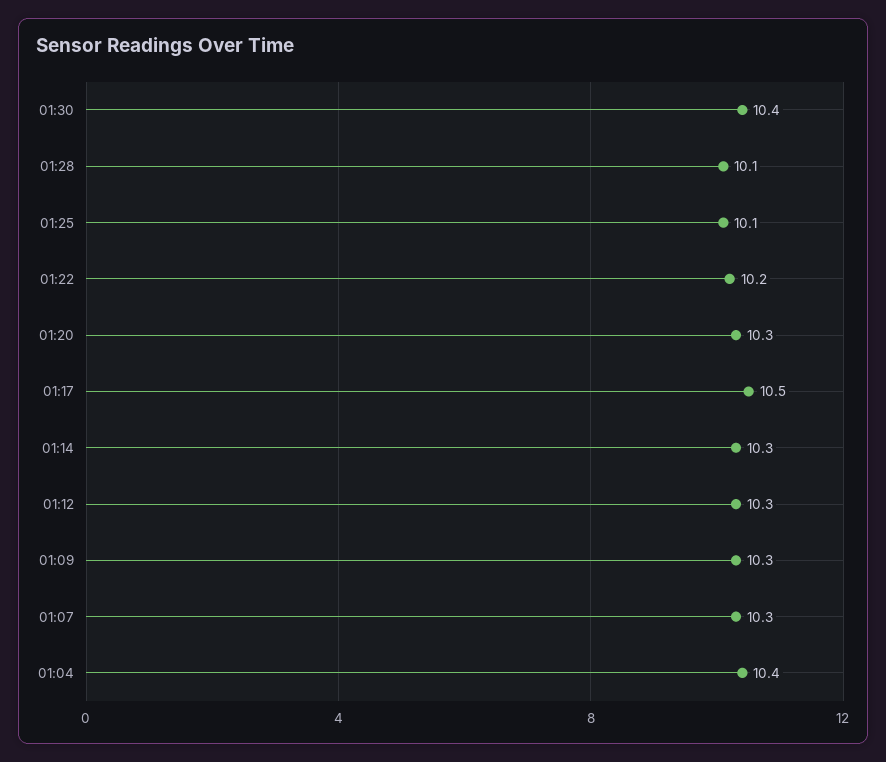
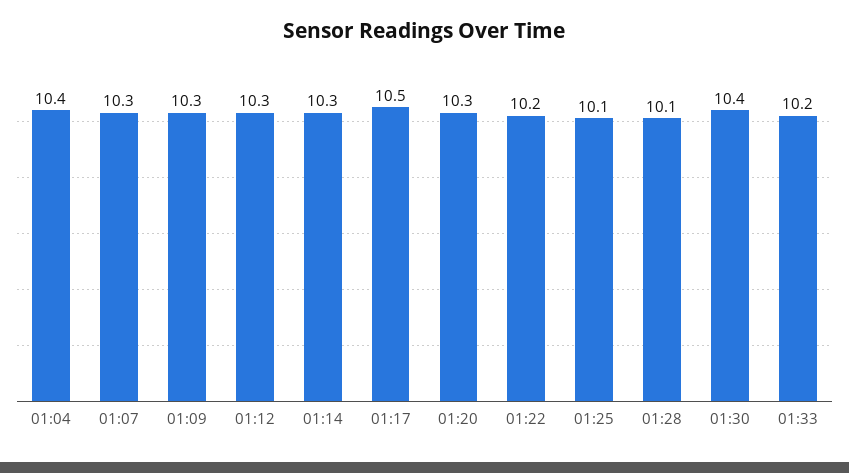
01:33: none -> 10.2

